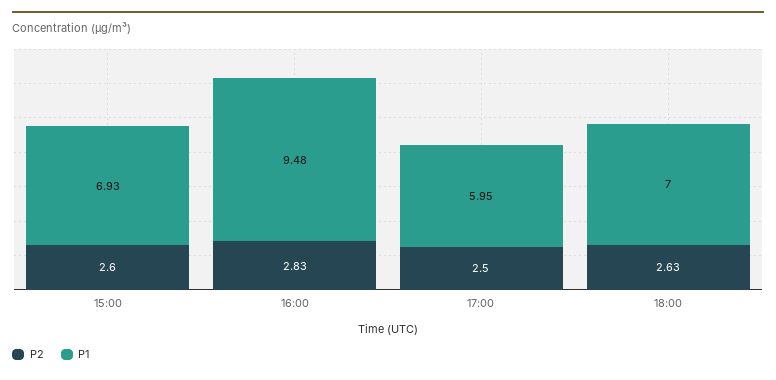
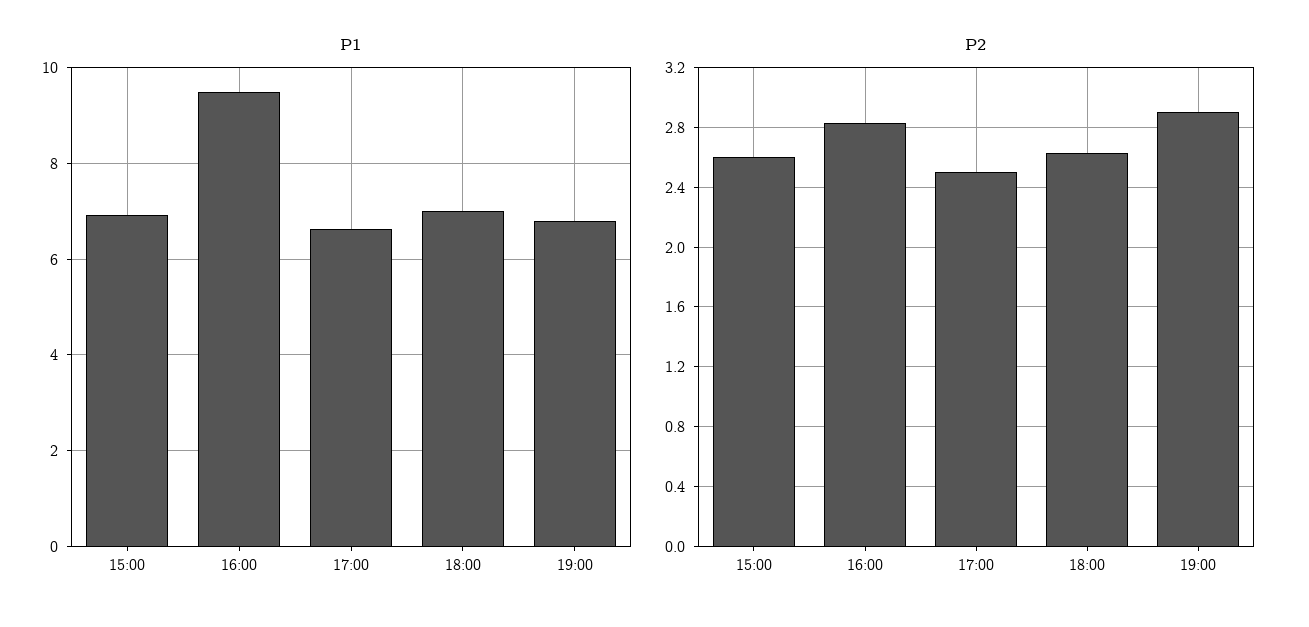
P1, 17:00: 5.95 -> 6.6
P1, 19:00: none -> 6.8
P2, 19:00: none -> 2.9

